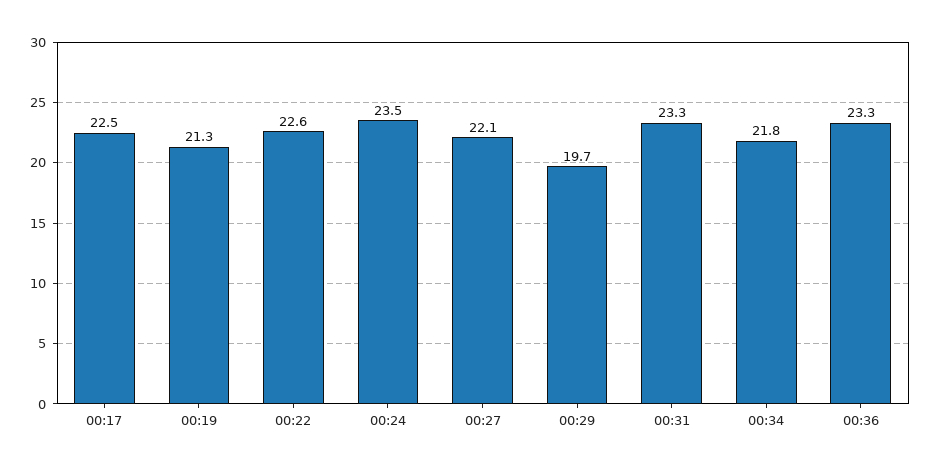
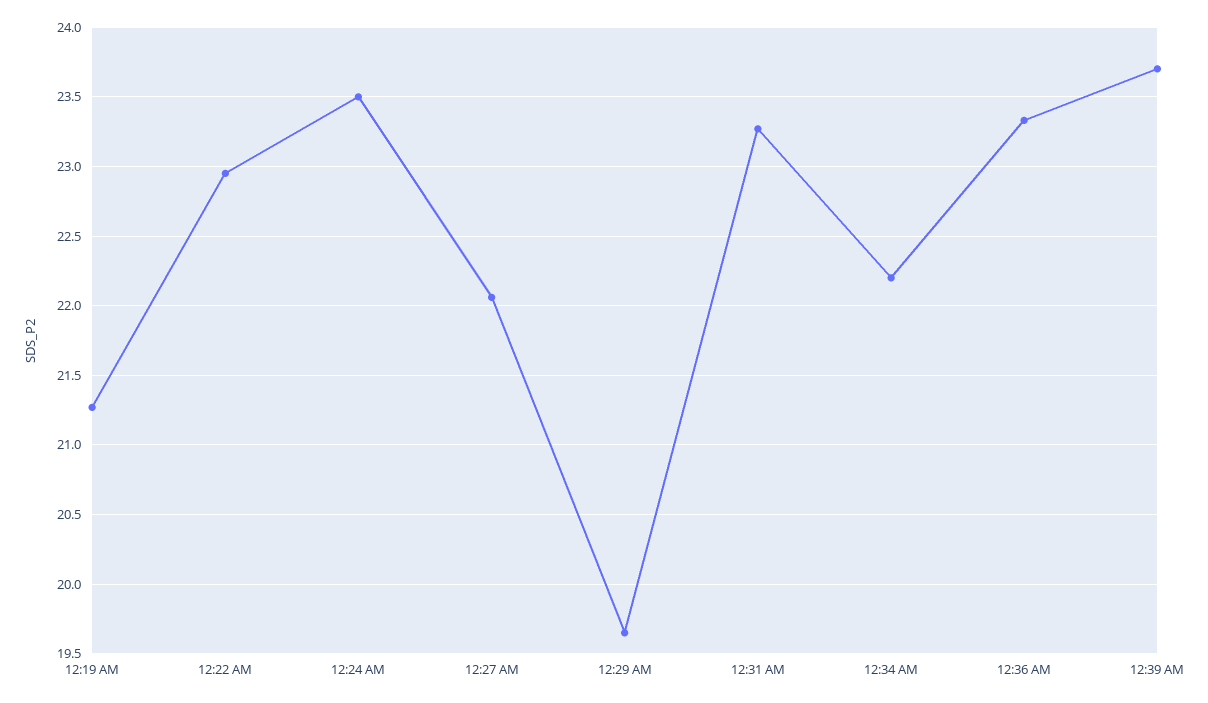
00:17: 22.5 -> none
00:22: 22.6 -> 22.95
00:34: 21.8 -> 22.2
12:39 AM: none -> 23.7

